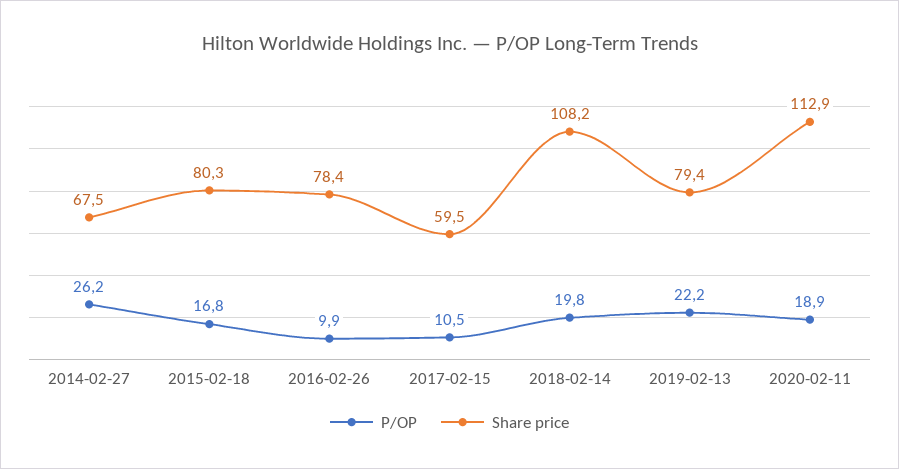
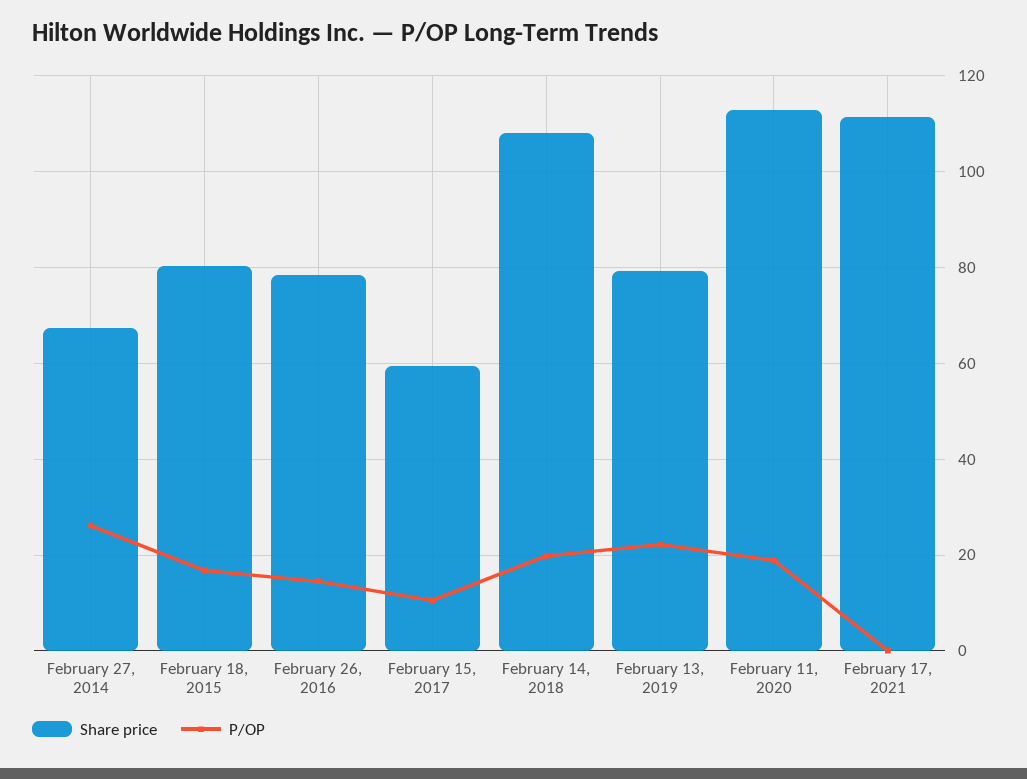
P/OP, 2016-02-26: 9.9 -> 14
Share price, February 17, 2021: none -> 112
P/OP, February 17, 2021: none -> 0

